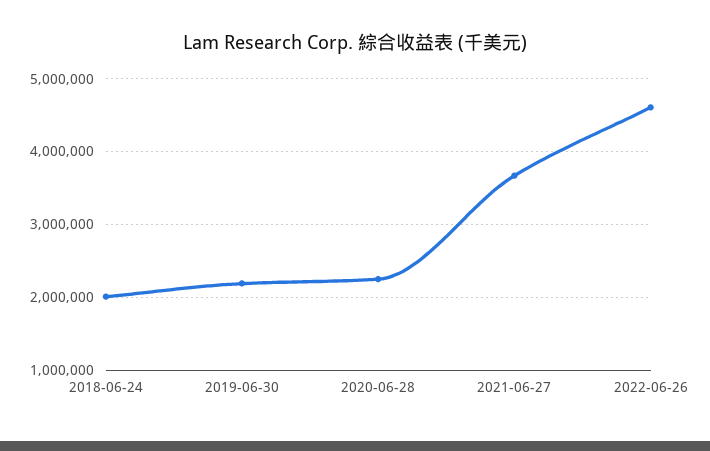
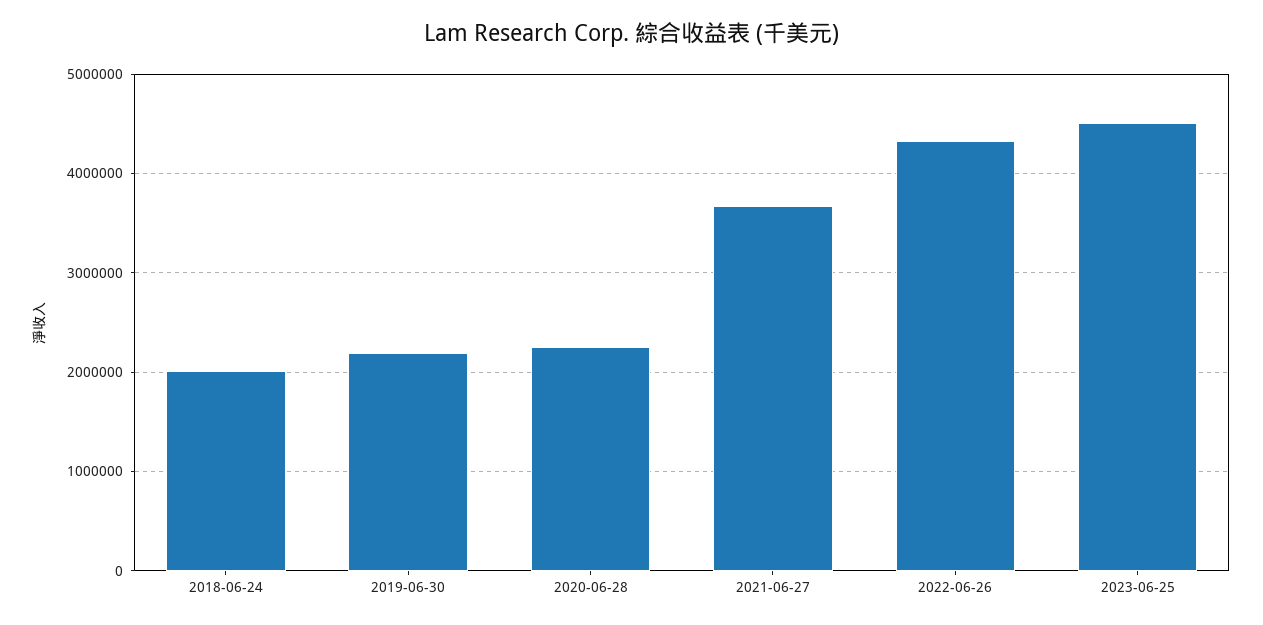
2022-06-26: 4600000 -> 4300000
2023-06-25: none -> 4500000

